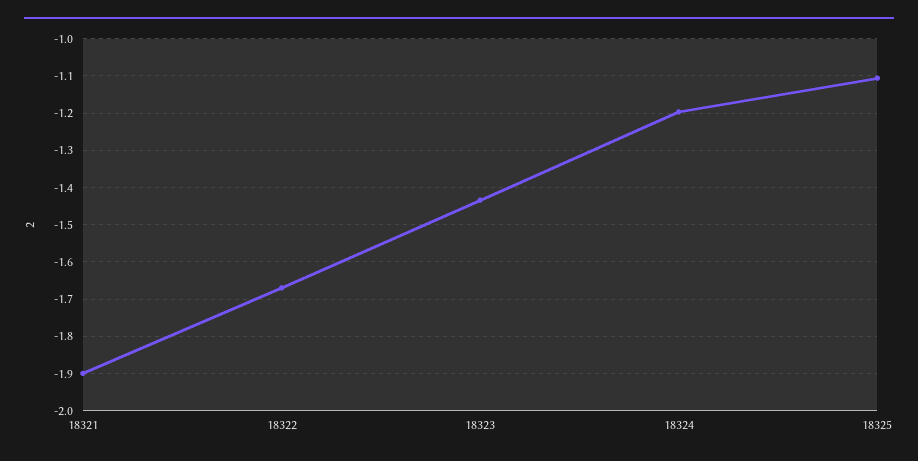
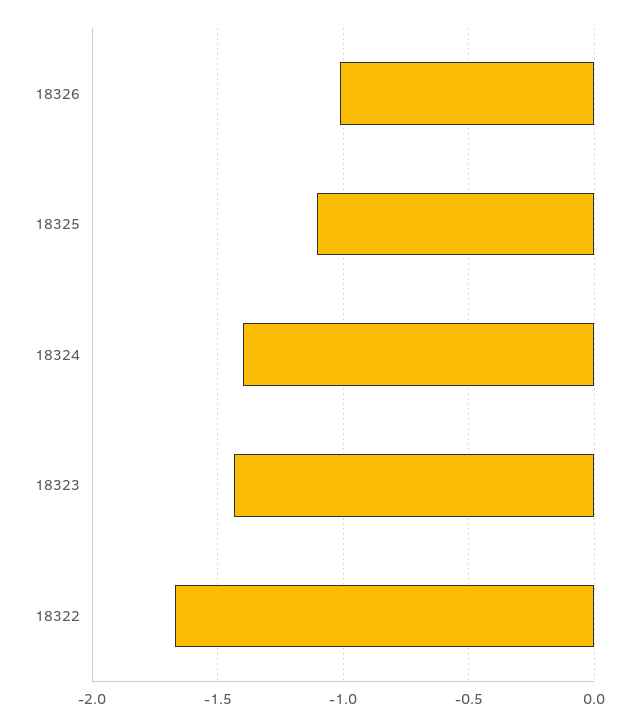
18321: -1.9 -> none
18324: -1.2 -> -1.4
18326: none -> -1

